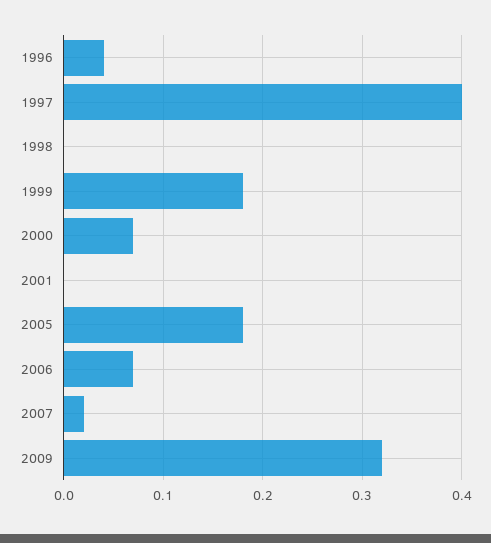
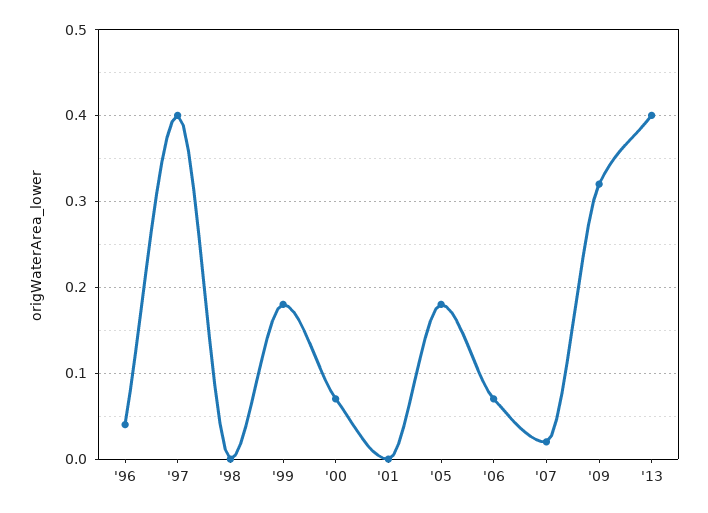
'13: none -> 0.4

